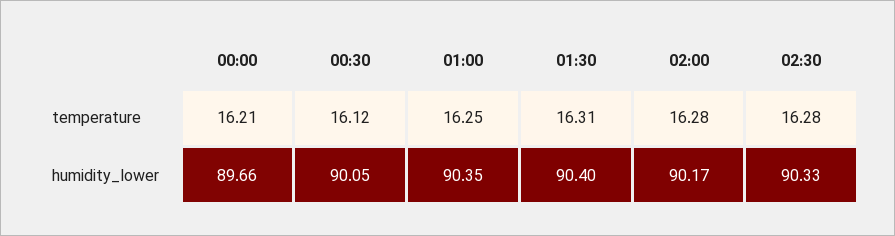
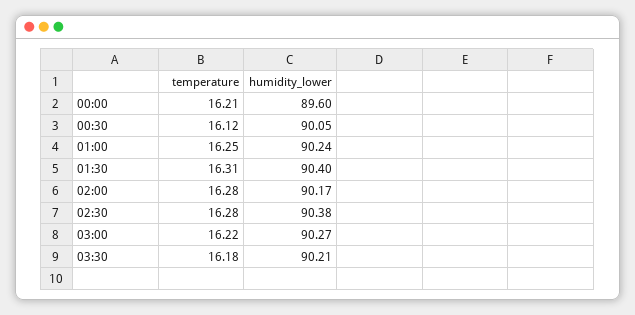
00:00, humidity_lower: 89.66 -> 89.6
01:00, humidity_lower: 90.35 -> 90.24
02:30, humidity_lower: 90.33 -> 90.38
03:00, temperature: none -> 16.22
03:00, humidity_lower: none -> 90.27
03:30, temperature: none -> 16.18
03:30, humidity_lower: none -> 90.21

